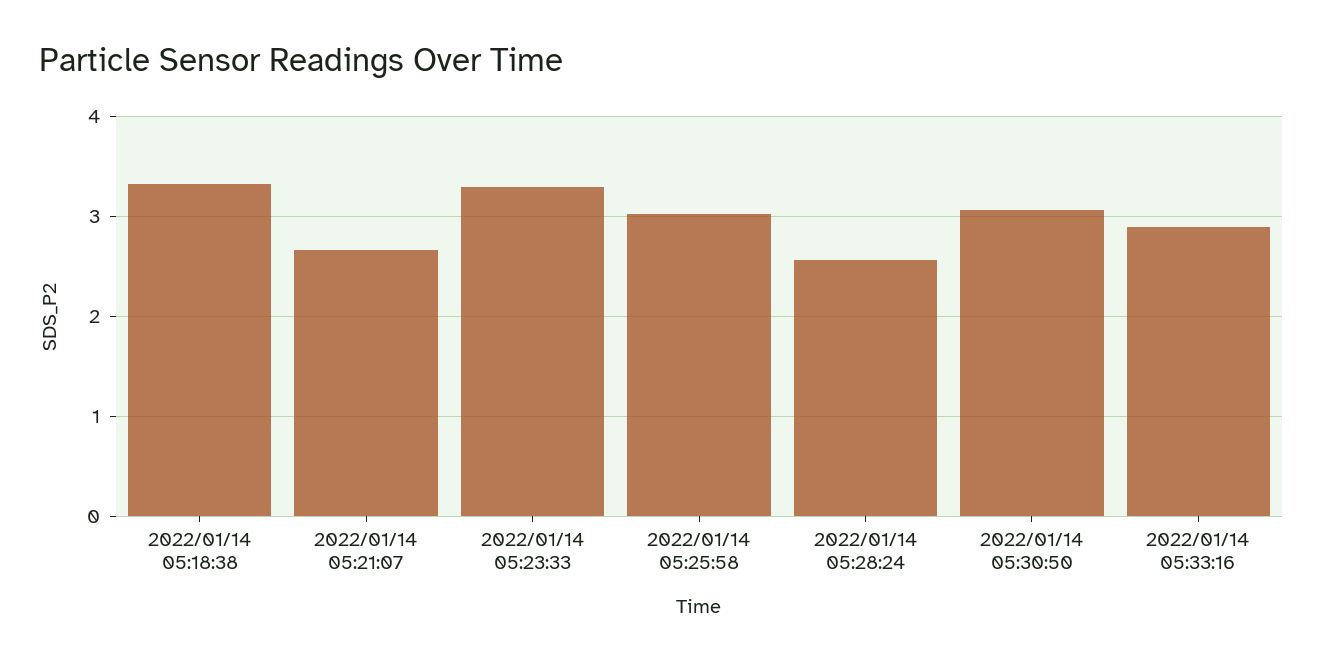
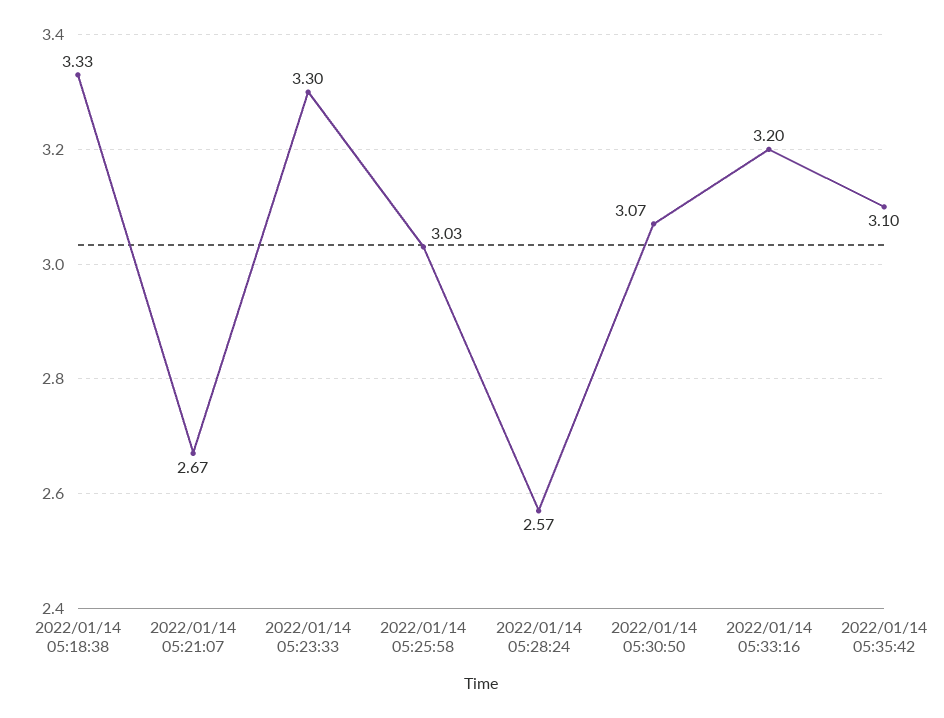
2022/01/14 05:33:16: 2.9 -> 3.2
2022/01/14 05:35:42: none -> 3.1

